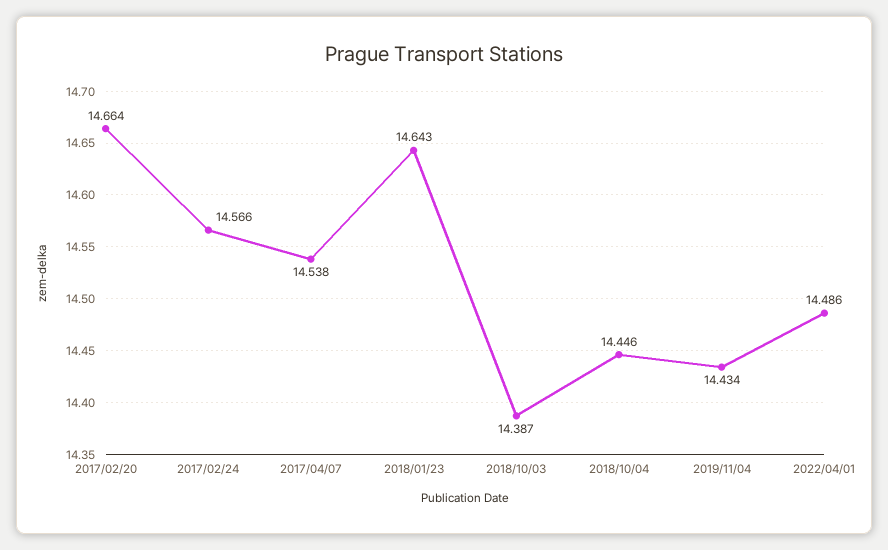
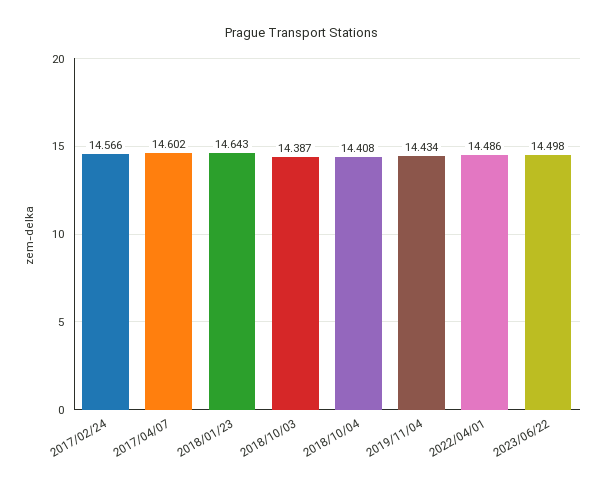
2017/02/20: 14.664 -> none
2017/04/07: 14.538 -> 14.602
2018/10/04: 14.446 -> 14.408
2023/06/22: none -> 14.498

